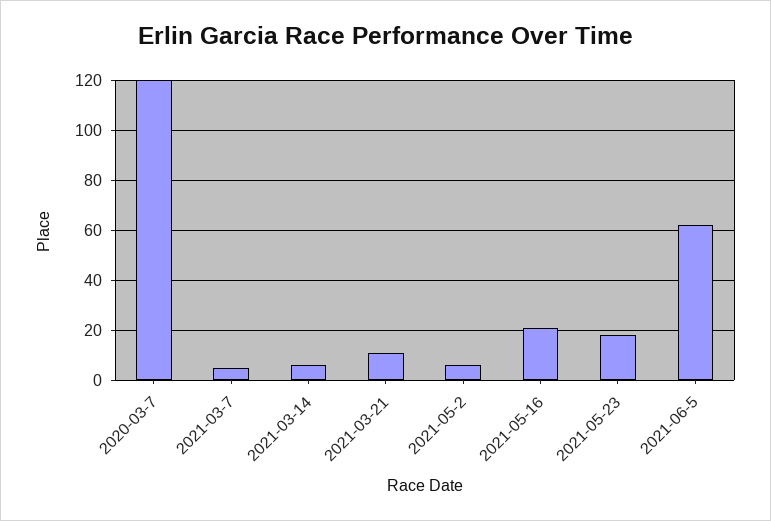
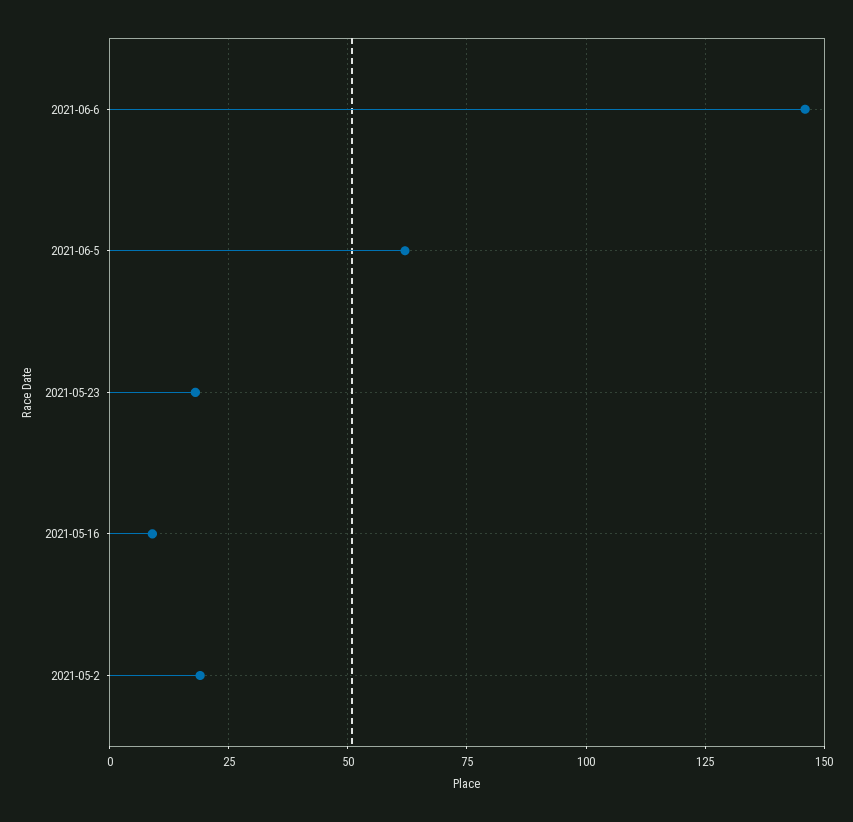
2020-03-7: 120 -> none
2021-03-7: 5 -> none
2021-03-14: 5 -> none
2021-03-21: 10 -> none
2021-05-2: 5 -> 20
2021-05-16: 20 -> 10
2021-06-6: none -> 145

